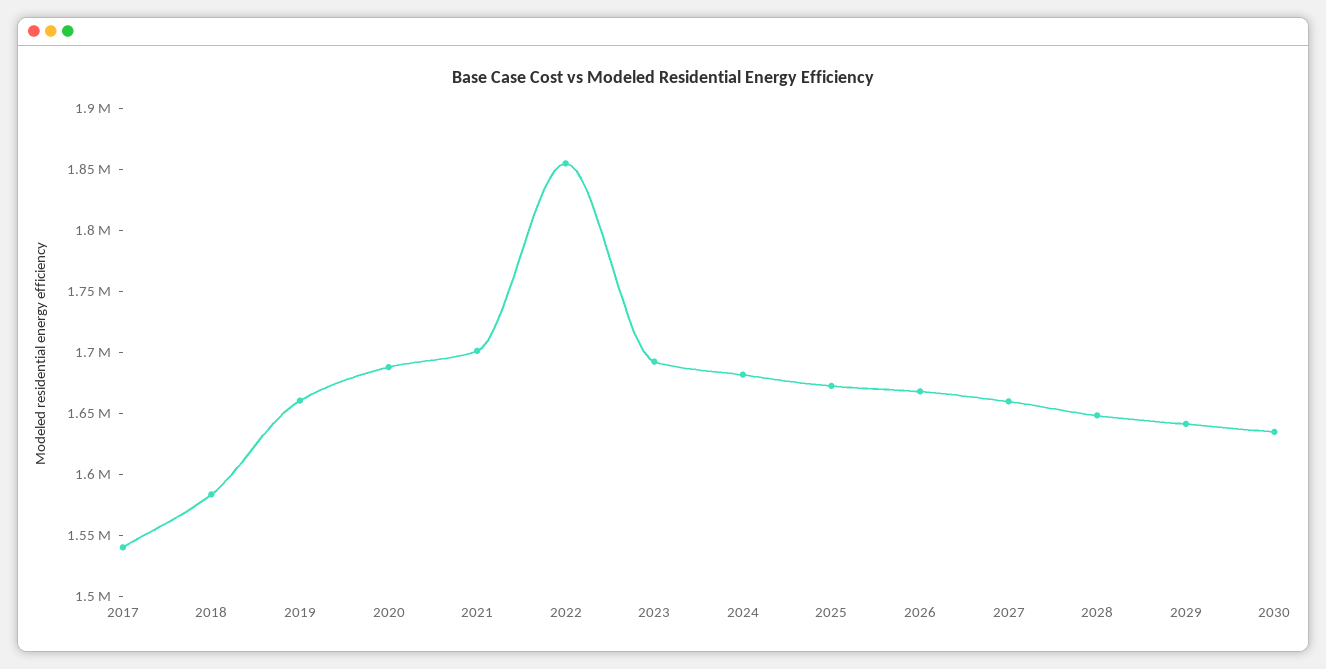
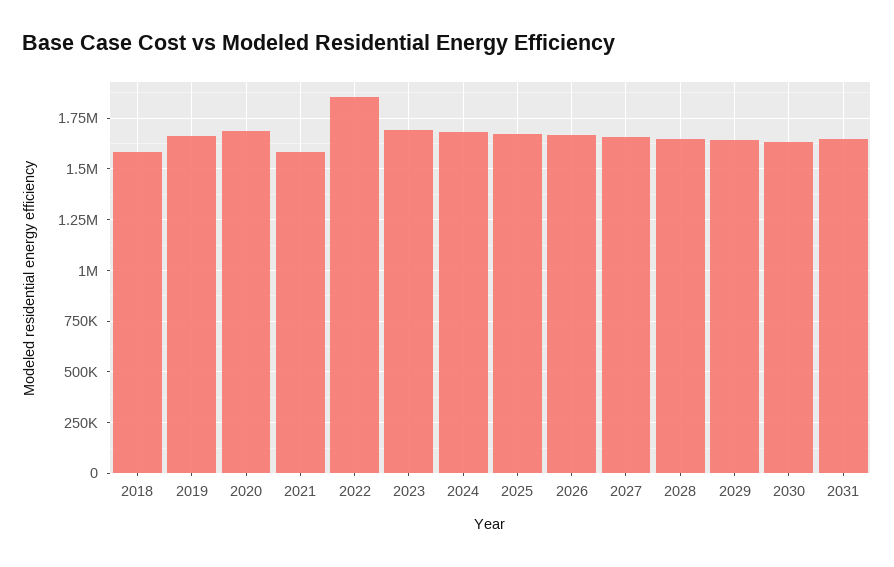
2017: 1540000 -> none
2021: 1700000 -> 1600000
2031: none -> 1650000

